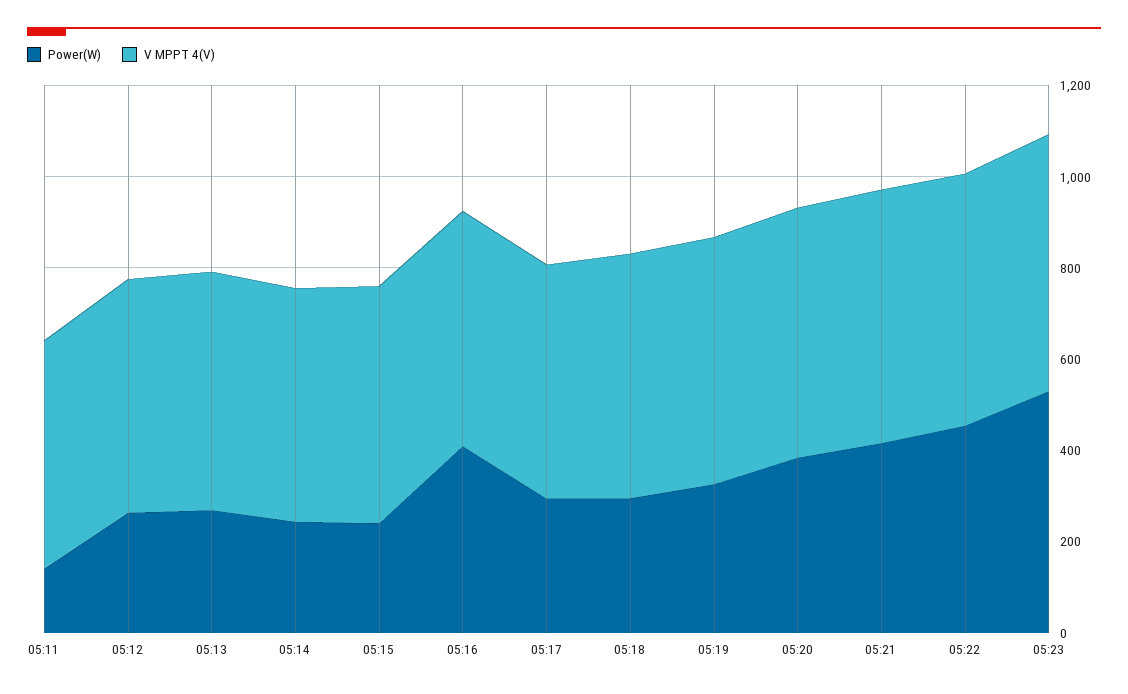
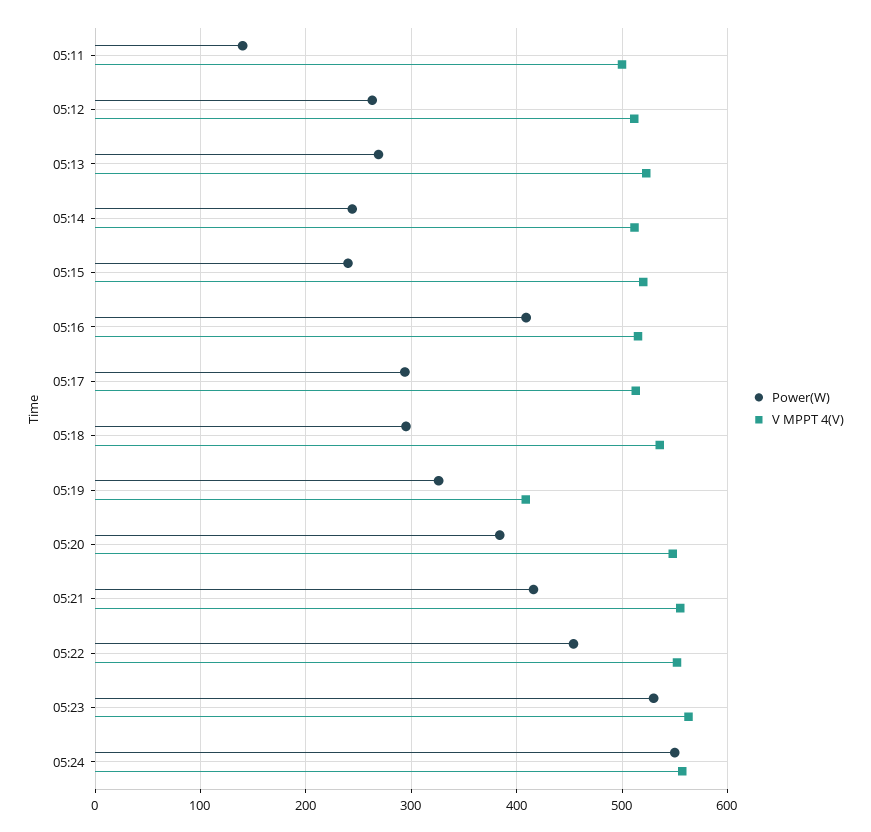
V MPPT 4(V), 05:19: 550 -> 410
Power(W), 05:24: none -> 550
V MPPT 4(V), 05:24: none -> 560

